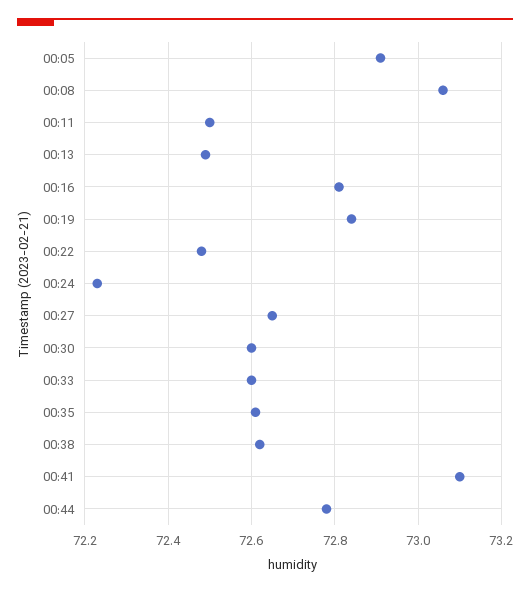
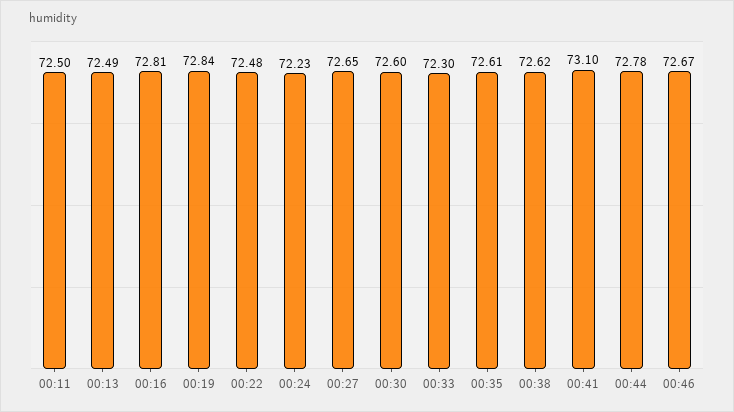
00:05: 72.9 -> none
00:08: 73.05 -> none
00:33: 72.6 -> 72.3
00:46: none -> 72.67

